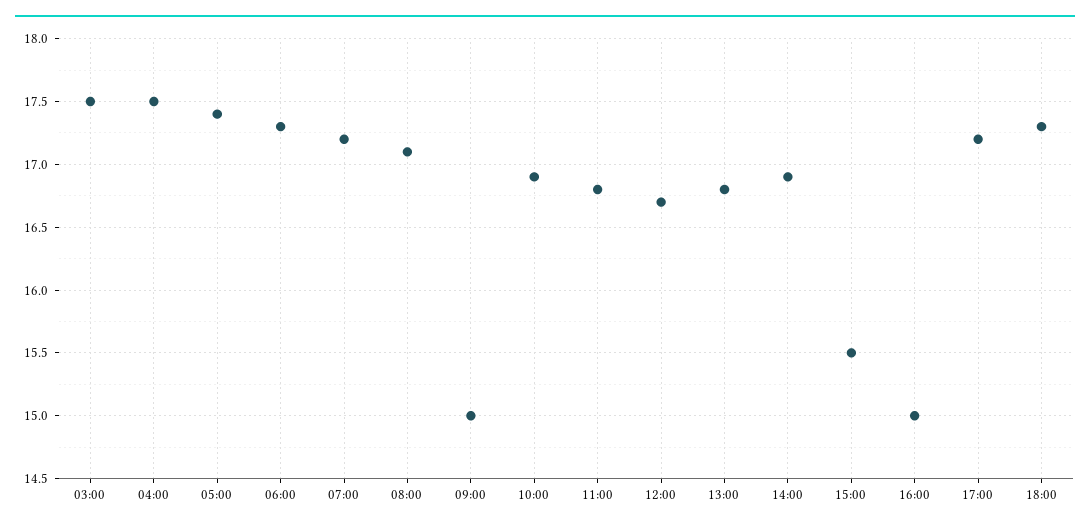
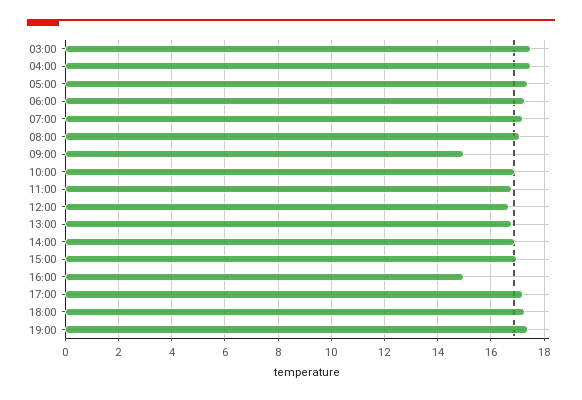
15:00: 15.5 -> 17
19:00: none -> 17.5

